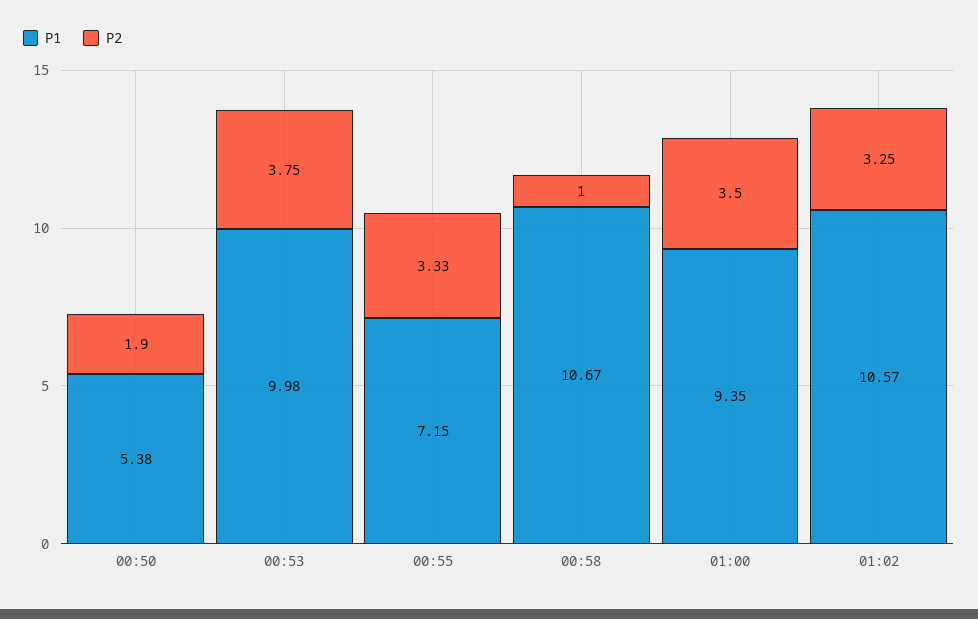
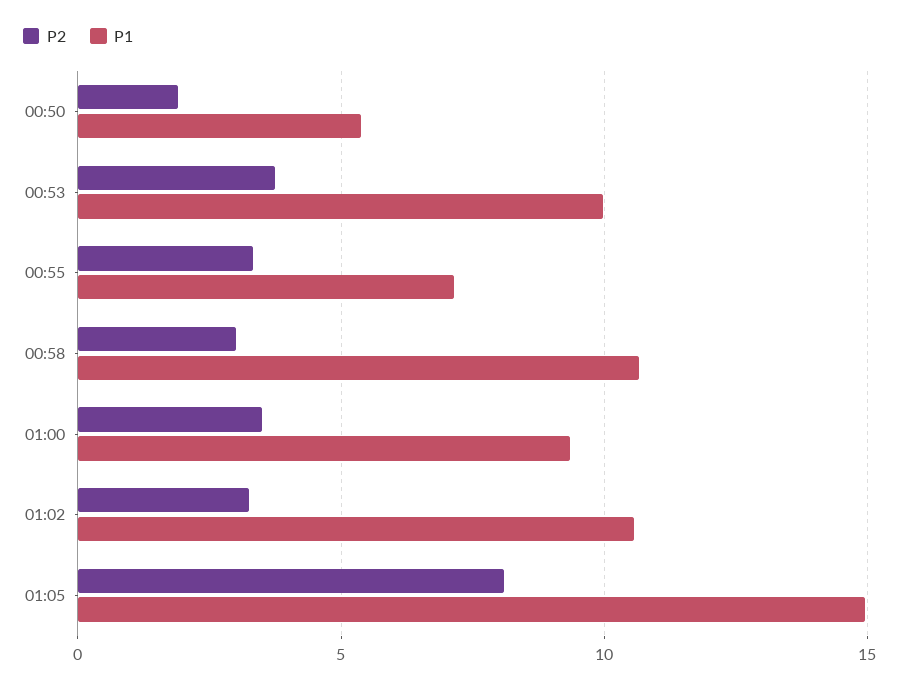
P2, 00:58: 1 -> 3
P2, 01:05: none -> 8
P1, 01:05: none -> 15

